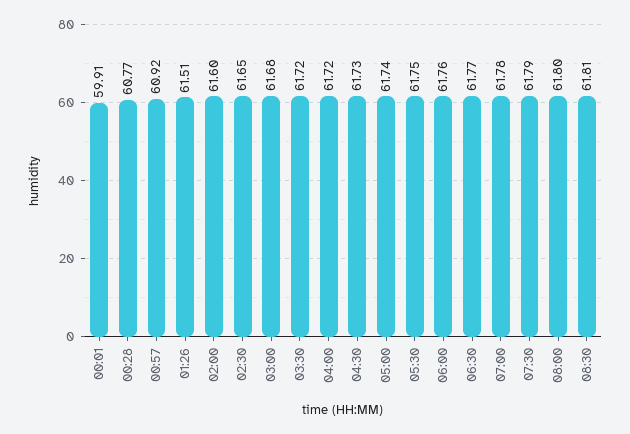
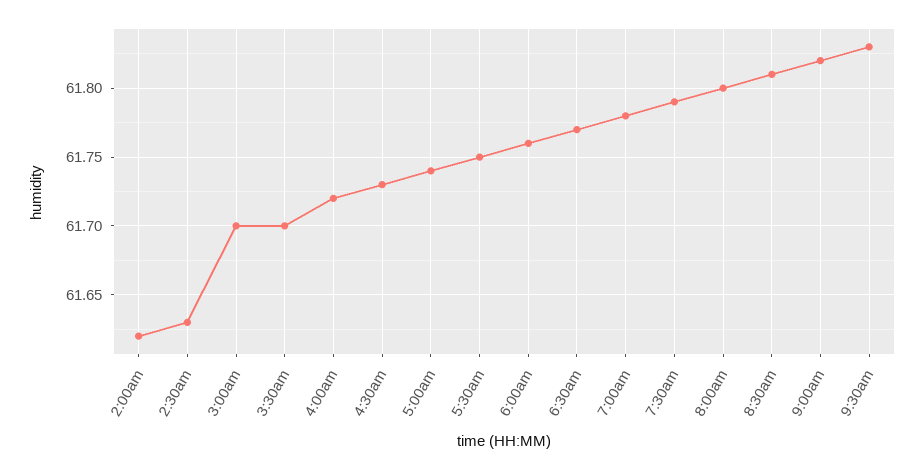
00:01: 59.91 -> none
00:28: 60.77 -> none
00:57: 60.92 -> none
01:26: 61.51 -> none
02:00: 61.6 -> 61.62
02:30: 61.65 -> 61.63
03:00: 61.68 -> 61.7
03:30: 61.72 -> 61.7
9:00am: none -> 61.82
9:30am: none -> 61.83

